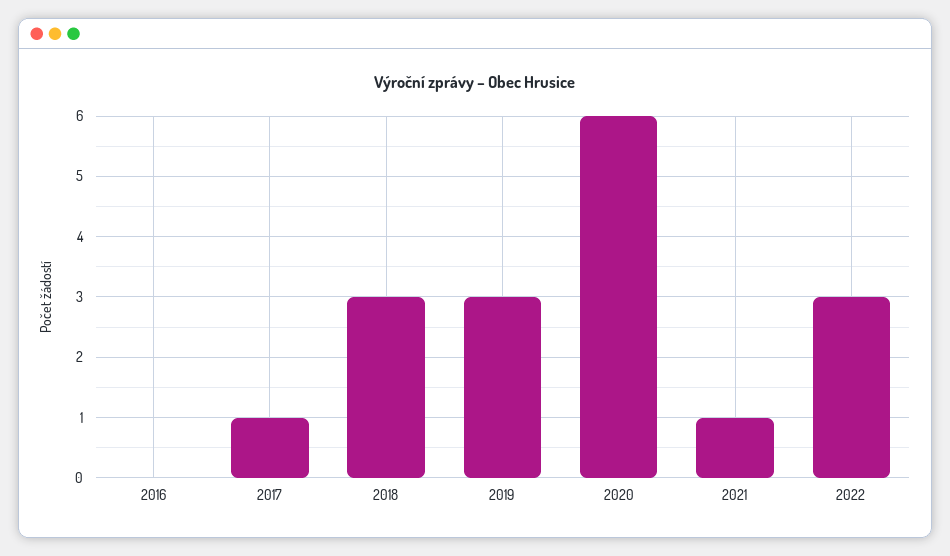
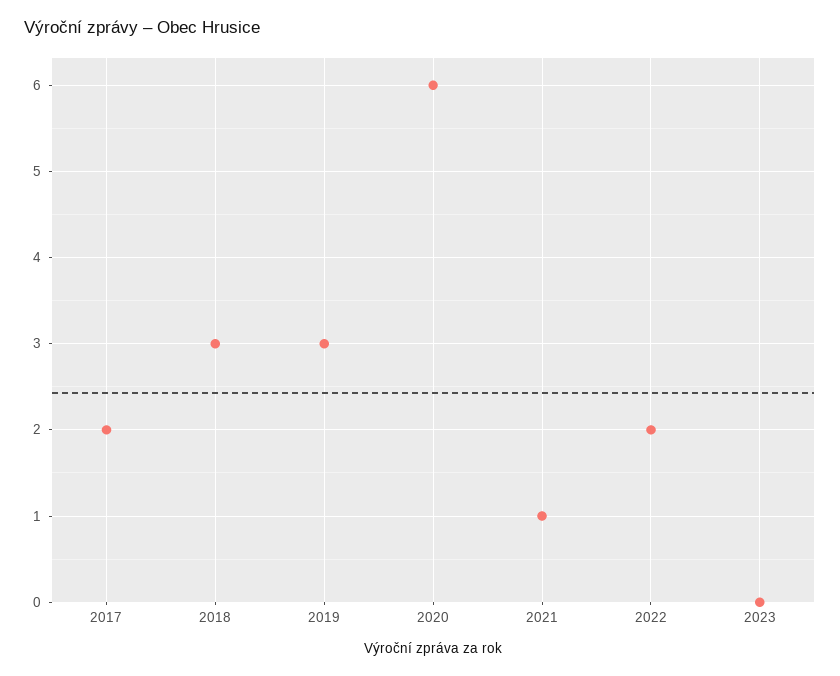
2016: 0 -> none
2017: 1 -> 2
2022: 3 -> 2
2023: none -> 0

